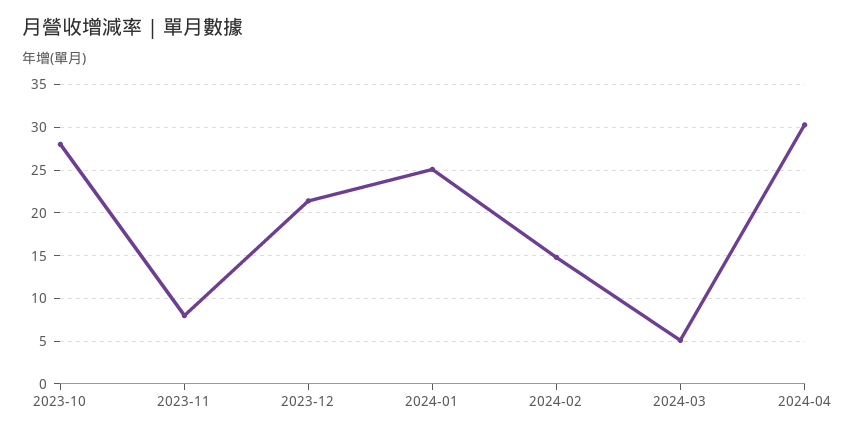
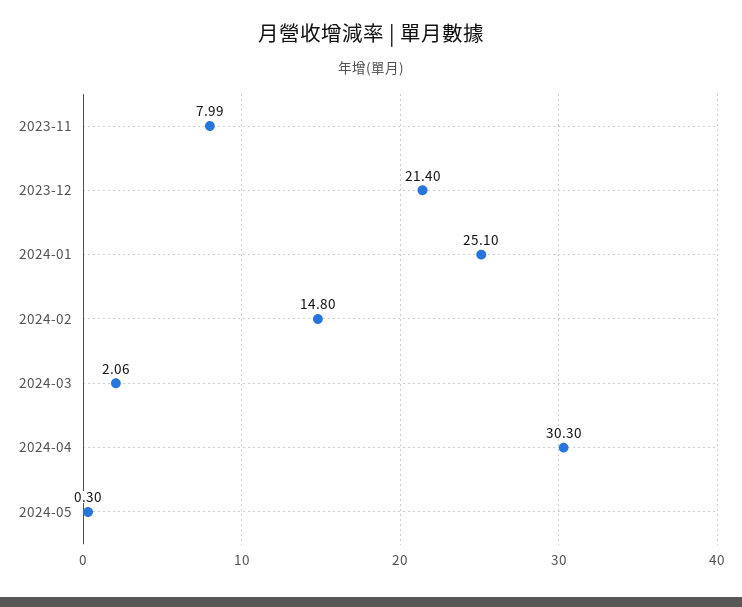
2023-10: 28 -> none
2024-03: 5 -> 2.06
2024-05: none -> 0.3

